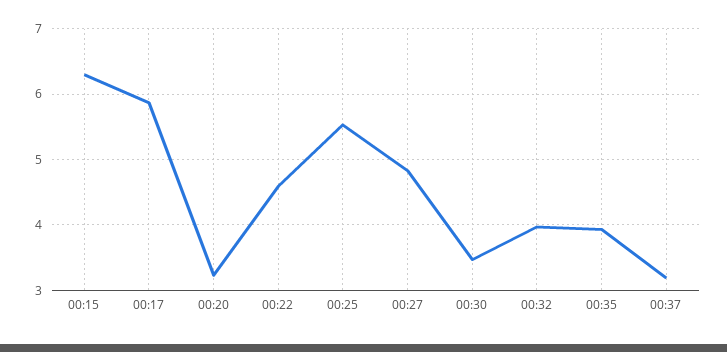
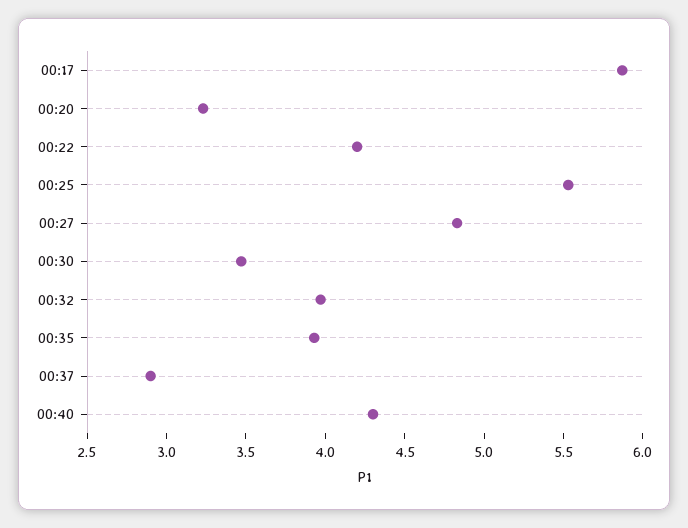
00:15: 6.3 -> none
00:22: 4.6 -> 4.2
00:37: 3.2 -> 2.9
00:40: none -> 4.3

